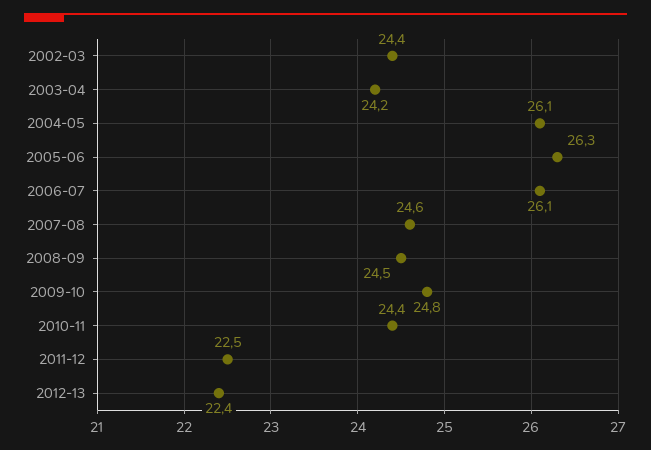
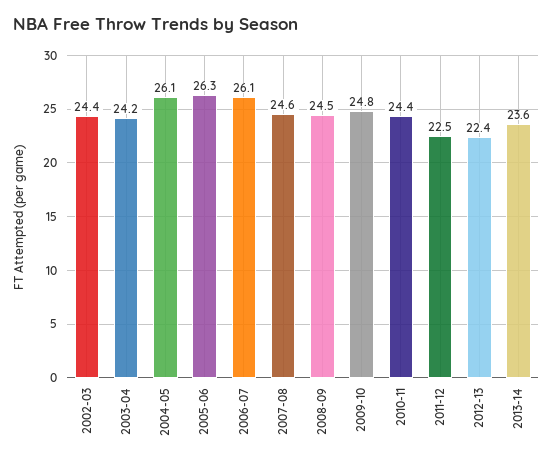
2013-14: none -> 23.6

